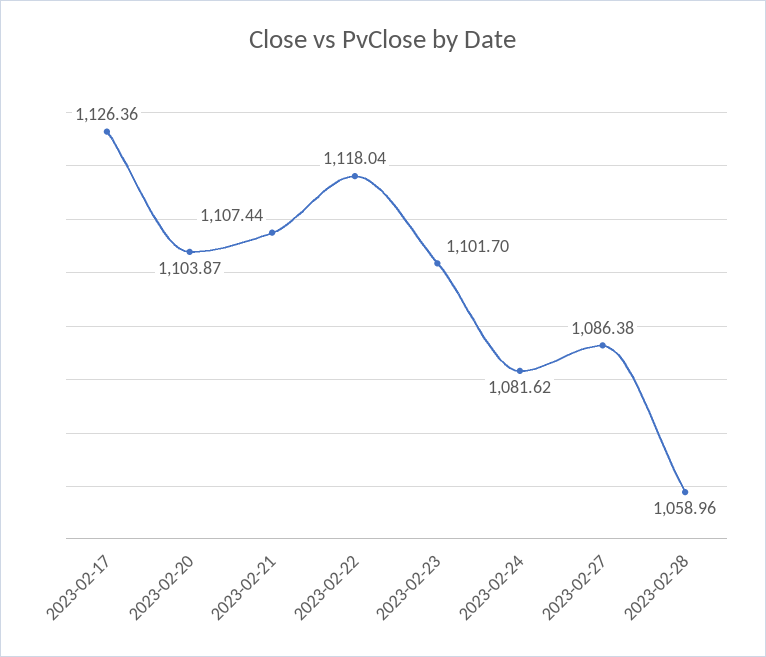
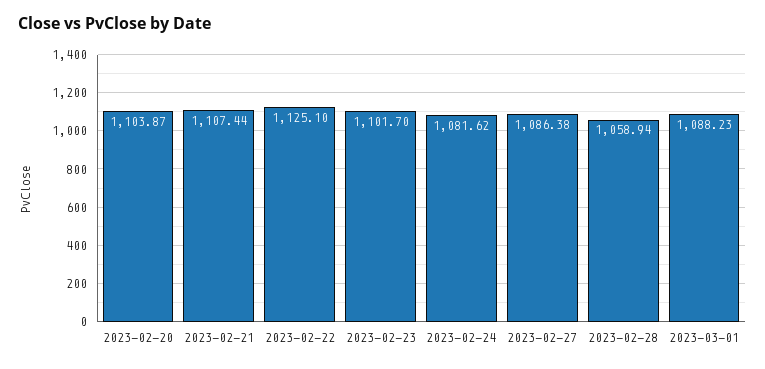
2023-02-17: 1126.36 -> none
2023-02-22: 1118.04 -> 1125.1
2023-02-28: 1058.96 -> 1058.94
2023-03-01: none -> 1088.23

